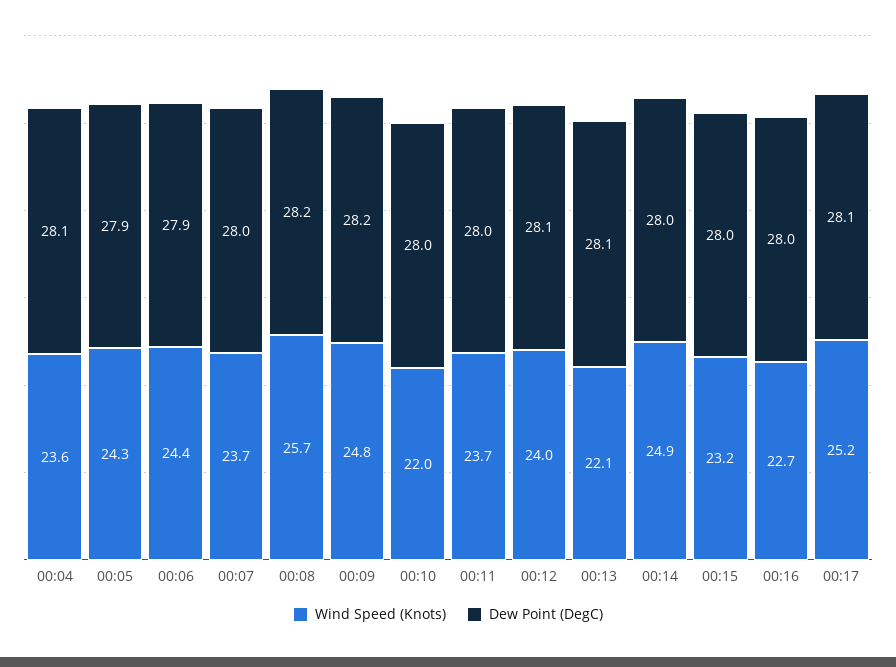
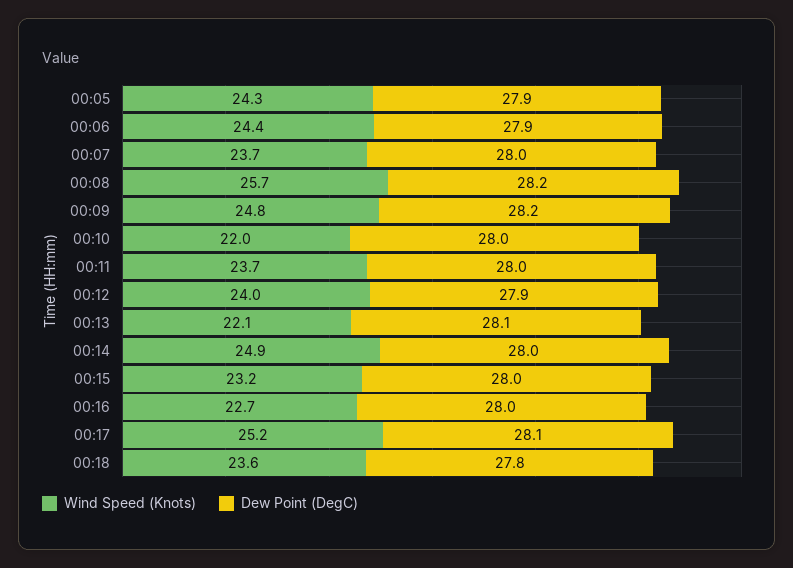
Wind Speed (Knots), 00:04: 23.6 -> none
Dew Point (DegC), 00:04: 28.1 -> none
Dew Point (DegC), 00:12: 28.1 -> 27.9
Wind Speed (Knots), 00:18: none -> 23.6
Dew Point (DegC), 00:18: none -> 27.8

